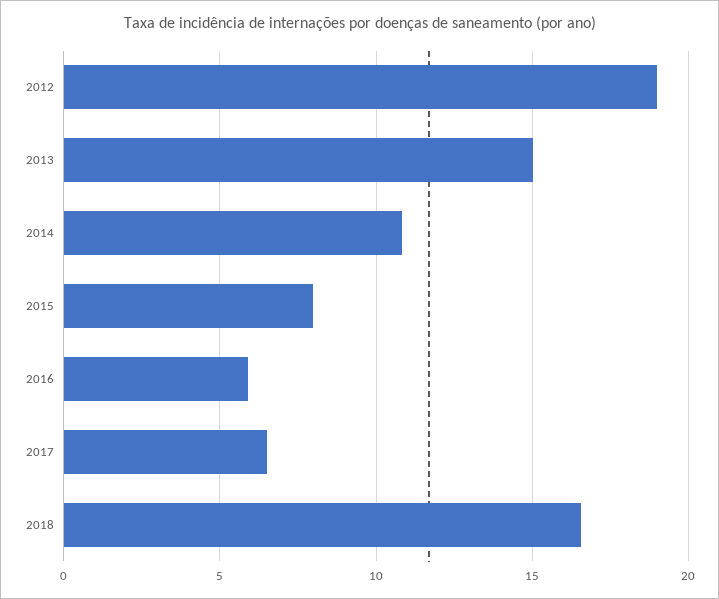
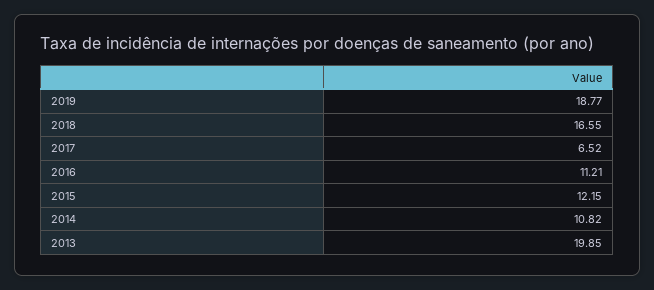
2012: 19 -> none
2013: 15 -> 19.85
2015: 8 -> 12.15
2016: 6 -> 11.21
2019: none -> 18.77

